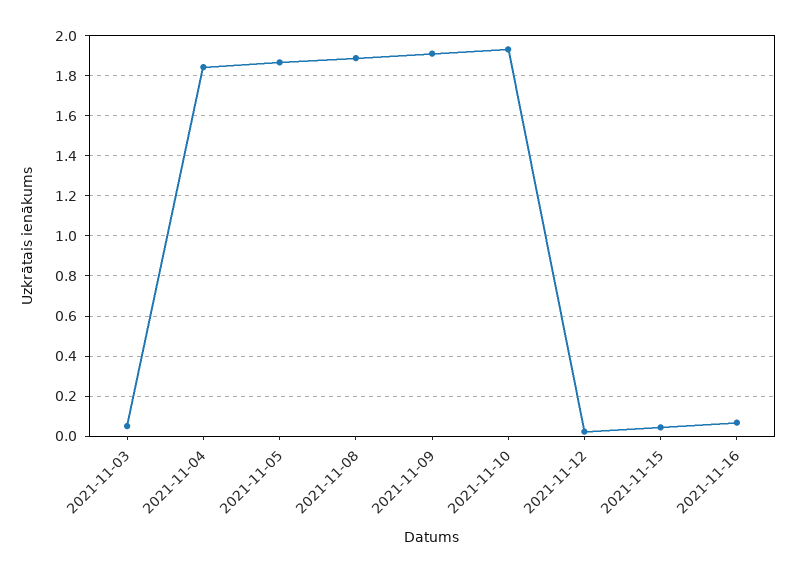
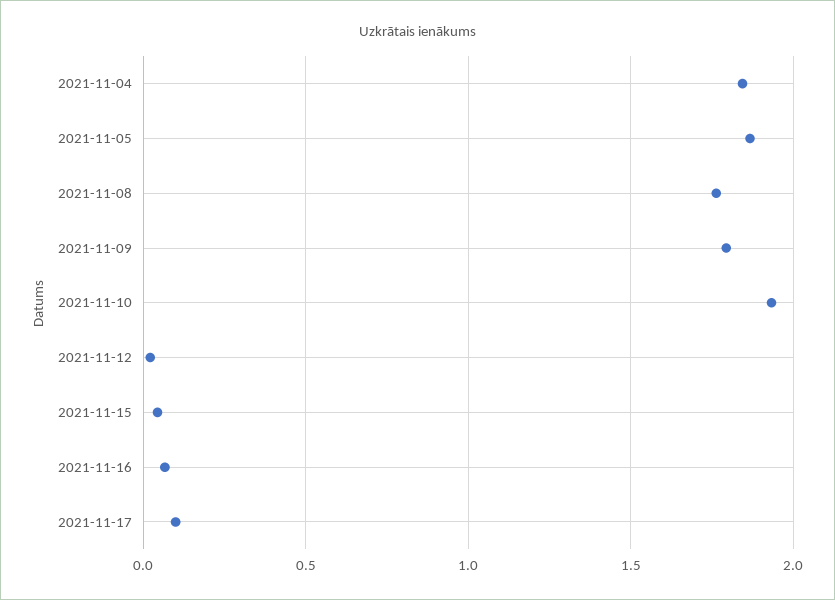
2021-11-03: 0.05 -> none
2021-11-08: 1.9 -> 1.75
2021-11-09: 1.9 -> 1.8
2021-11-17: none -> 0.1

